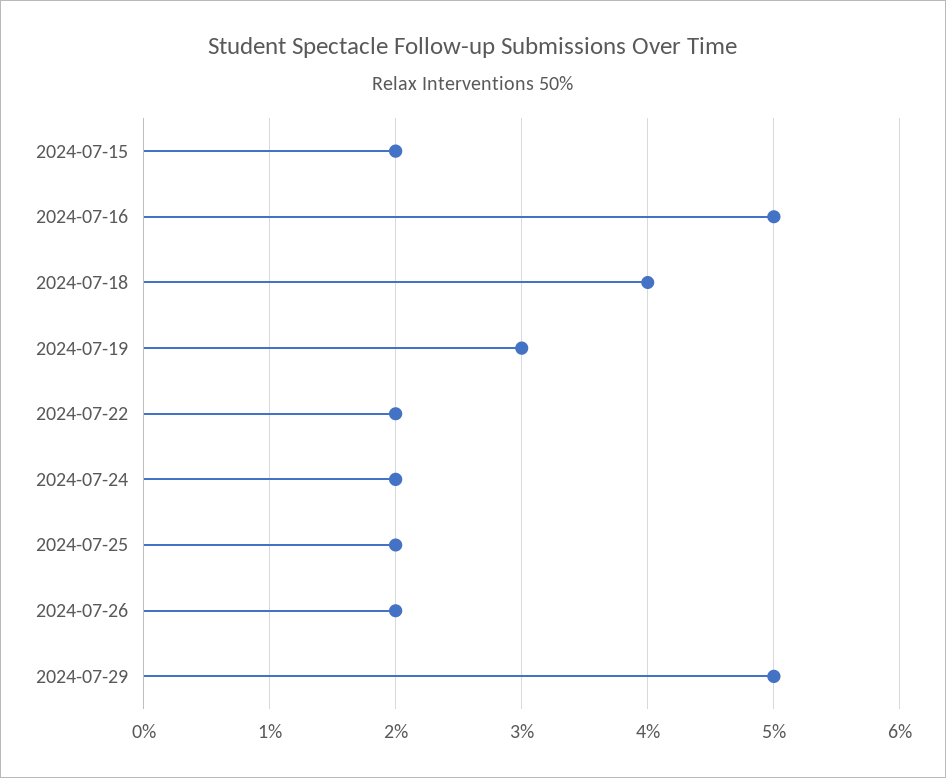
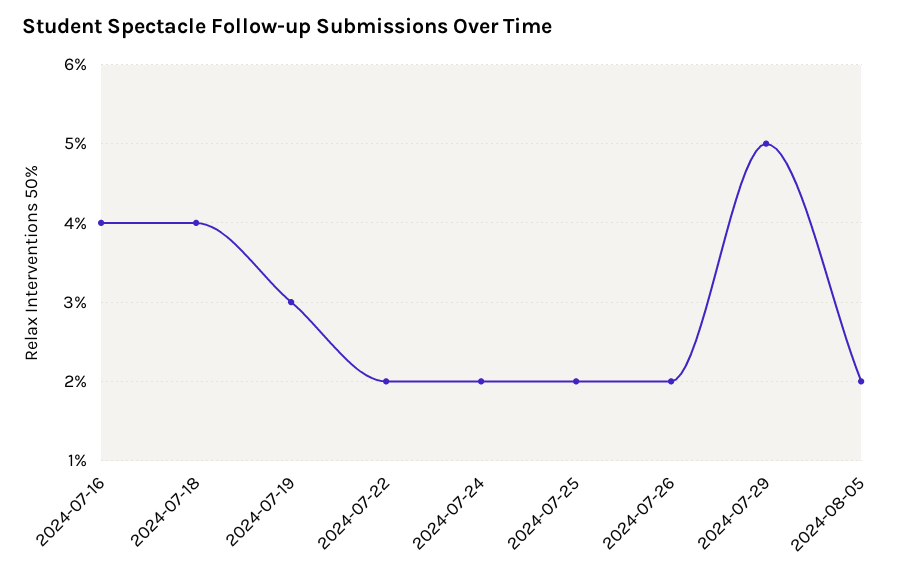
2024-07-15: 2 -> none
2024-07-16: 5 -> 4
2024-08-05: none -> 2

